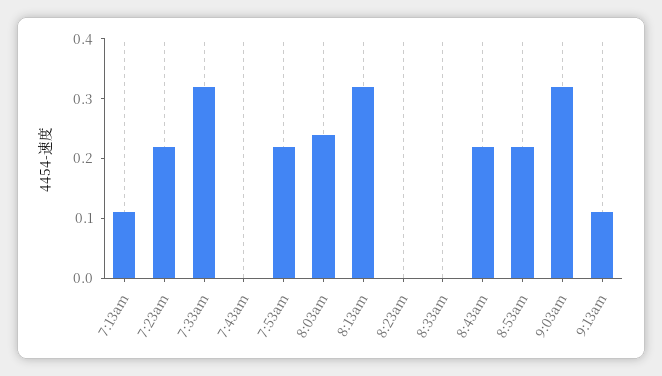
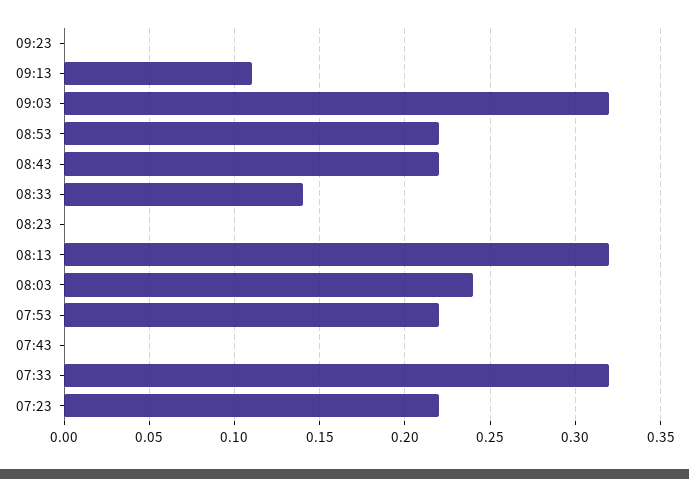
7:13am: 0.1 -> none
8:33am: 0 -> 0.14
09:23: none -> 0

